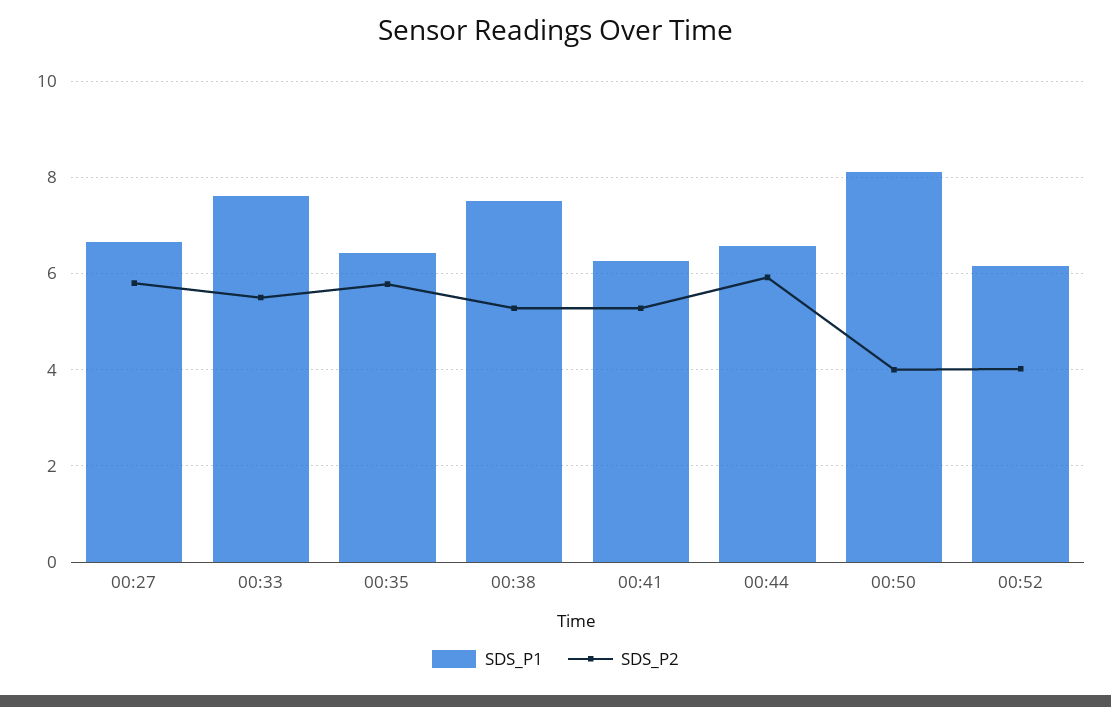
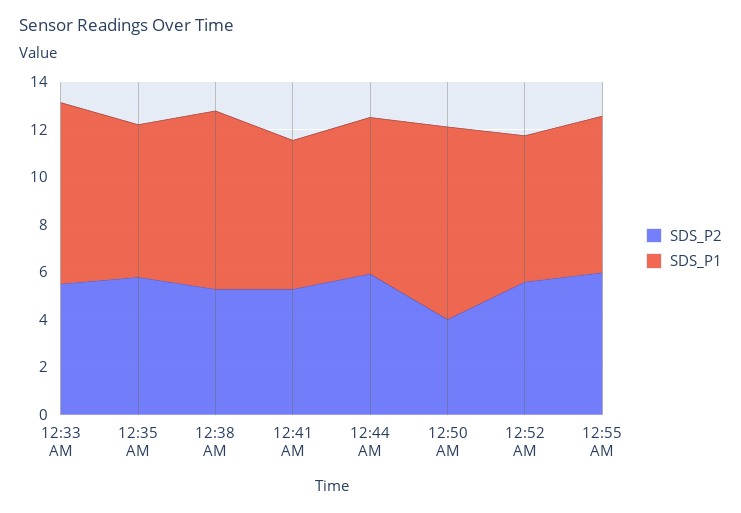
SDS_P1, 00:27: 6.6 -> none
SDS_P2, 00:27: 5.8 -> none
SDS_P2, 00:52: 4 -> 5.5
SDS_P2, 12:55 AM: none -> 6
SDS_P1, 12:55 AM: none -> 6.5

